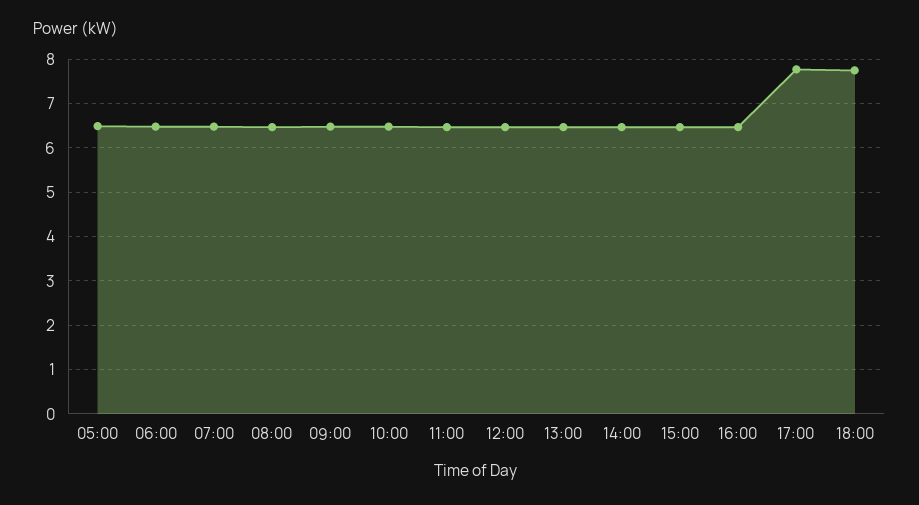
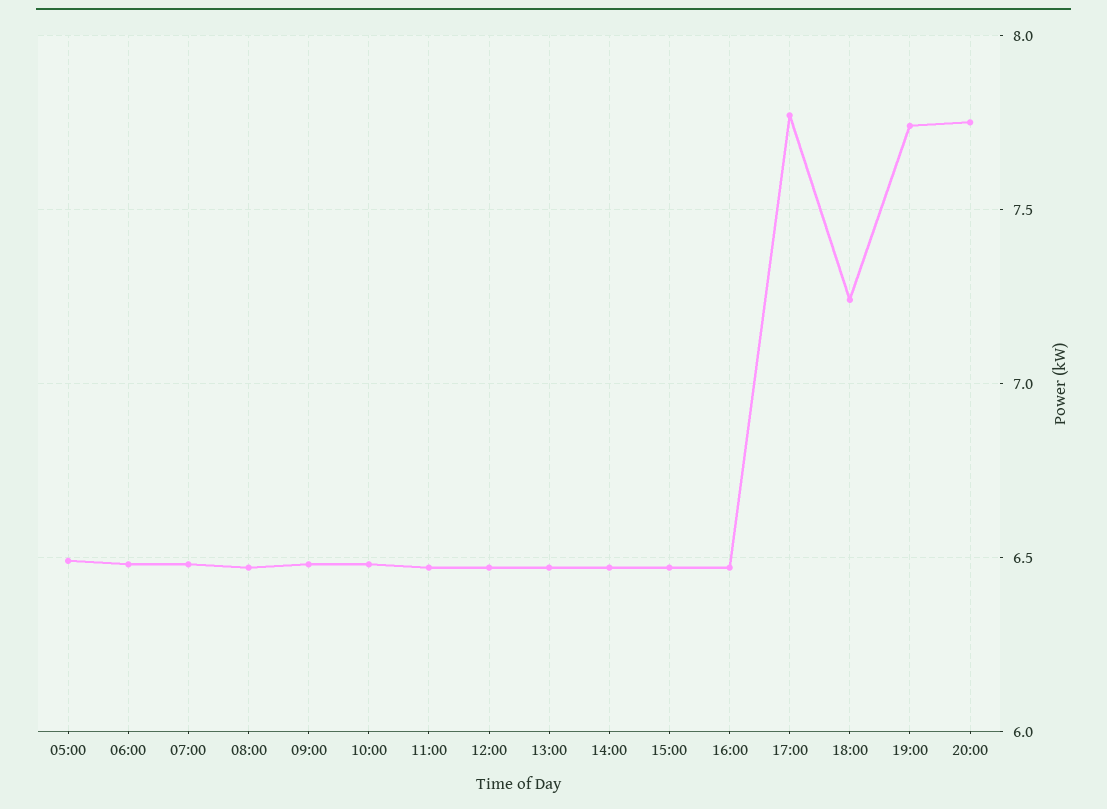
18:00: 7.8 -> 7.25
19:00: none -> 7.75
20:00: none -> 7.75

